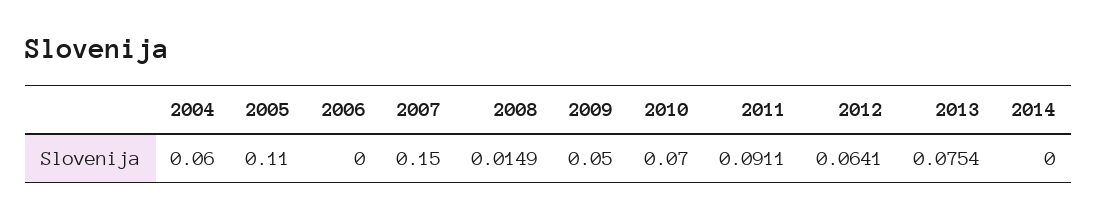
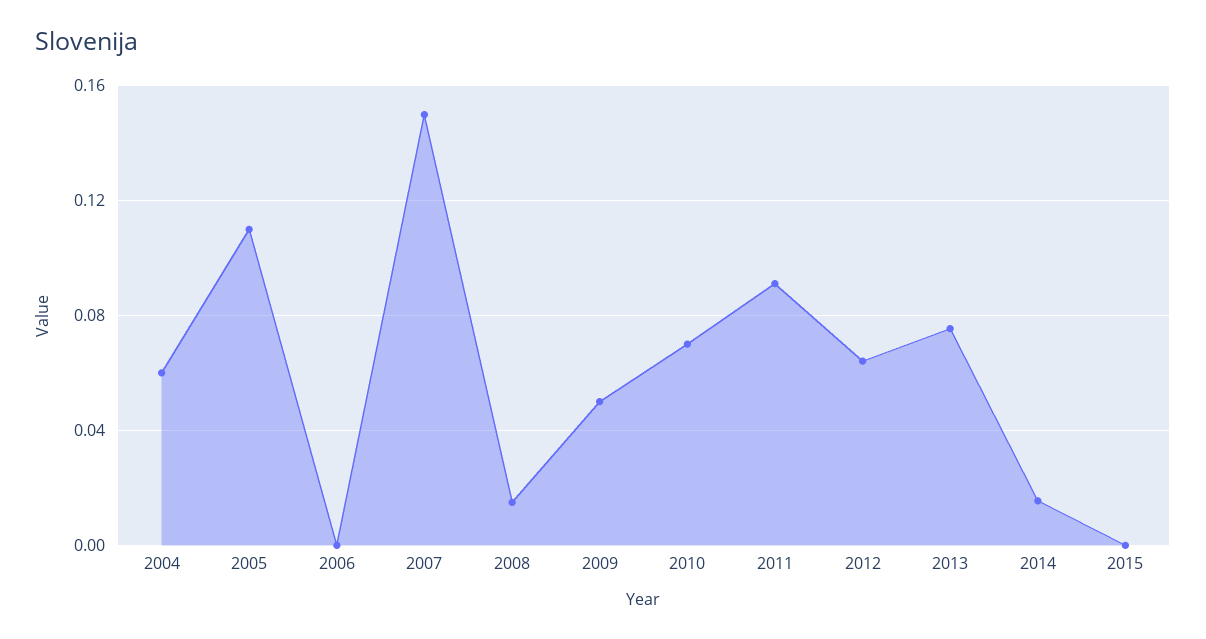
2014: 0 -> 0.015
2015: none -> 0

